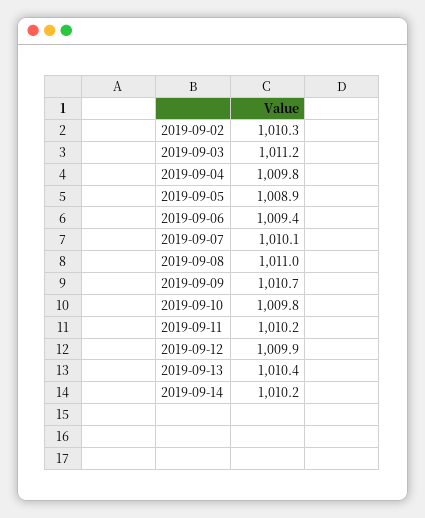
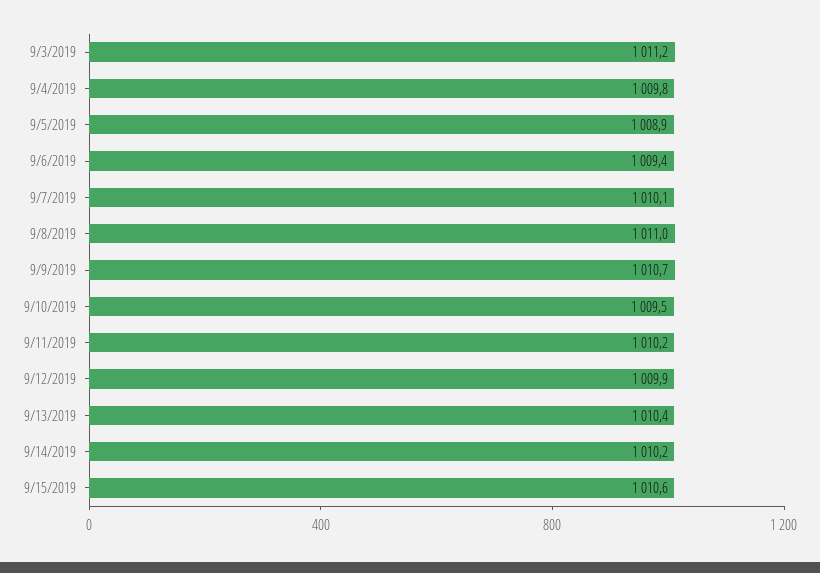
2019-09-02: 1010.3 -> none
2019-09-10: 1009.8 -> 1009.5
9/15/2019: none -> 1010.6

